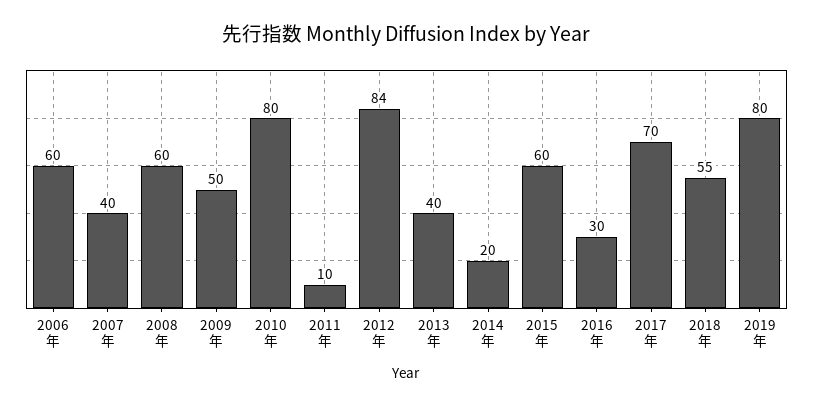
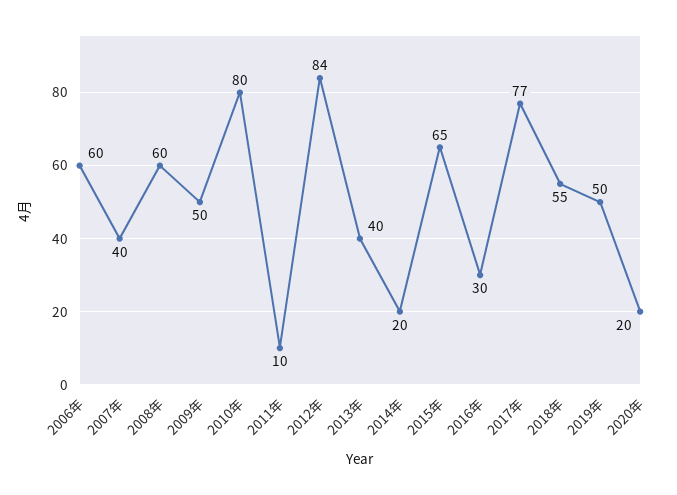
2015年: 60 -> 65
2017年: 70 -> 77
2019年: 80 -> 50
2020年: none -> 20

